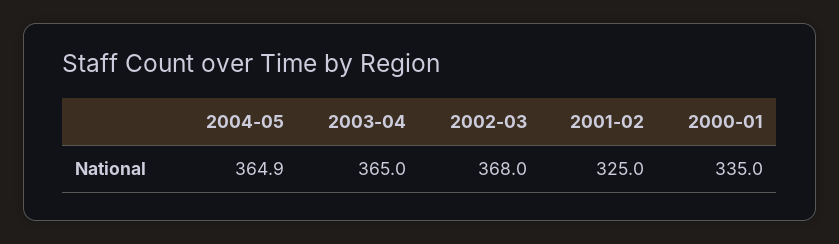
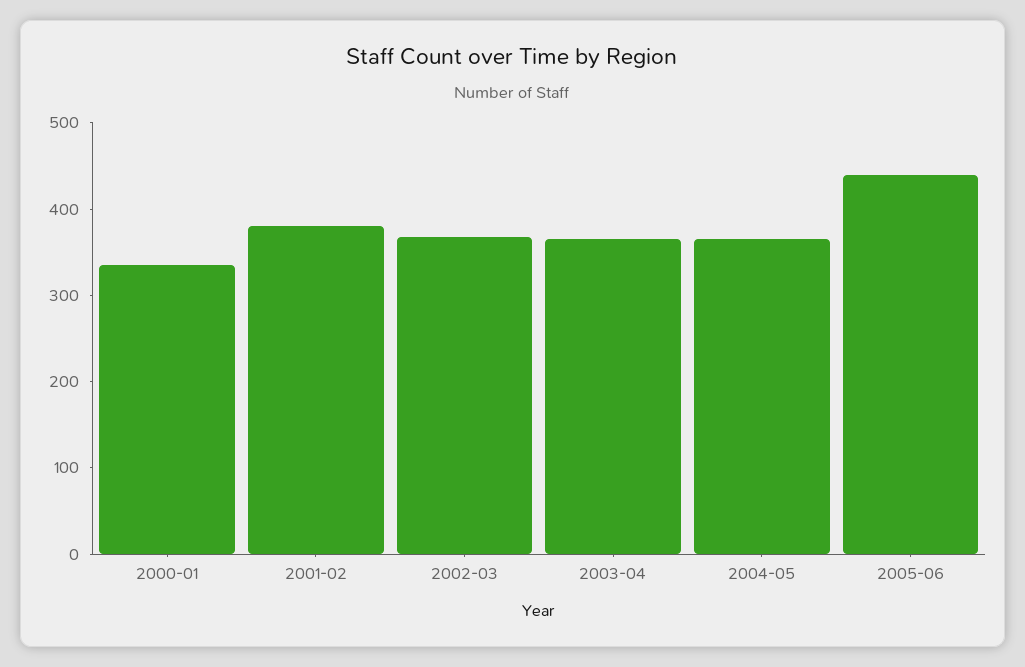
2001-02: 325 -> 380
2005-06: none -> 440

